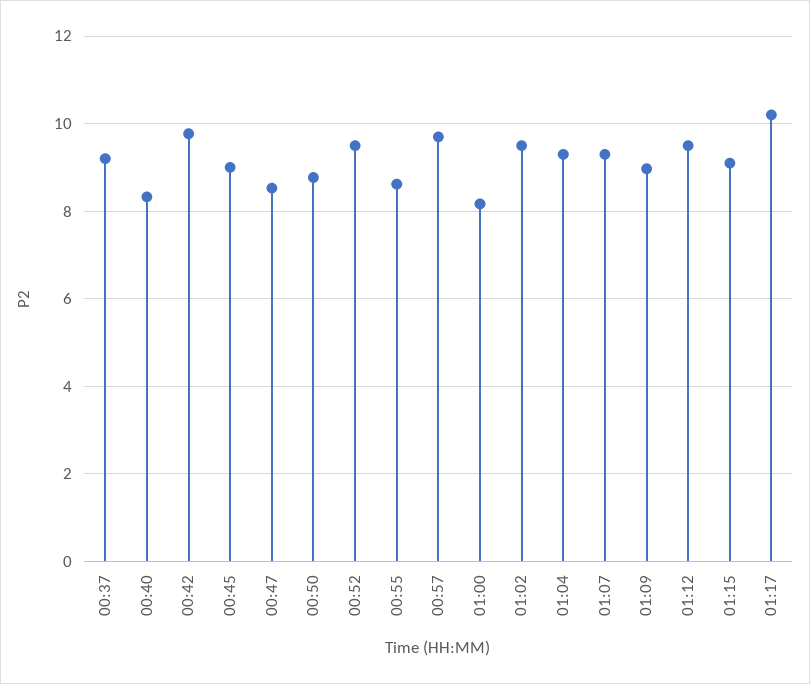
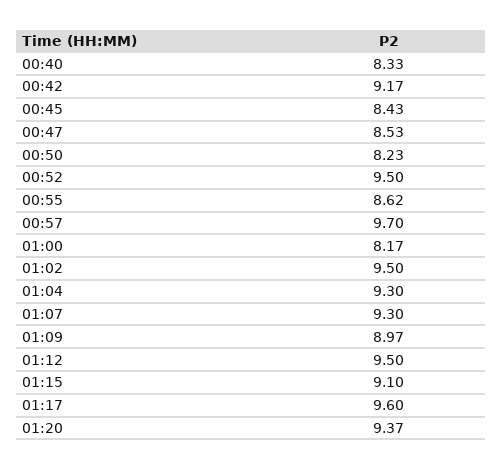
00:37: 9.2 -> none
00:42: 9.8 -> 9.17
00:45: 9 -> 8.43
00:50: 8.8 -> 8.23
01:17: 10.2 -> 9.6
01:20: none -> 9.37

